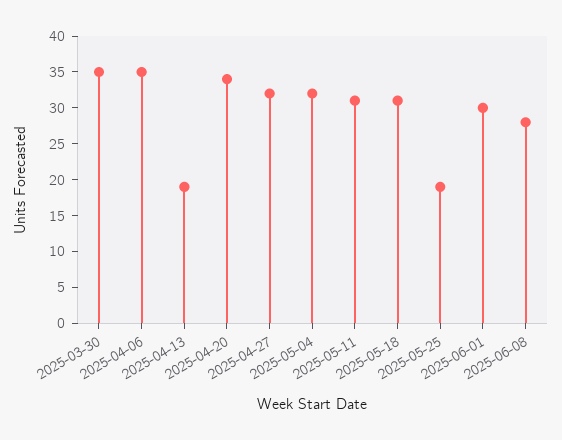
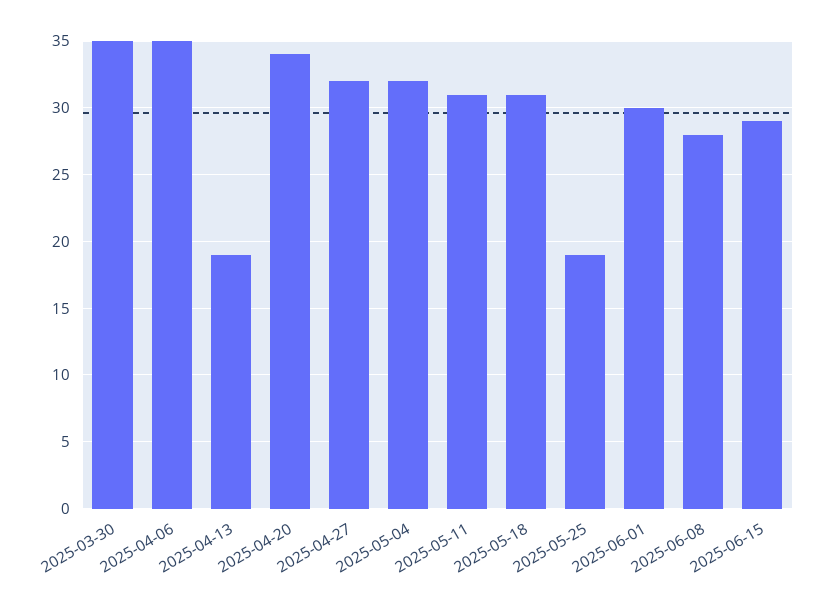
2025-06-15: none -> 29

